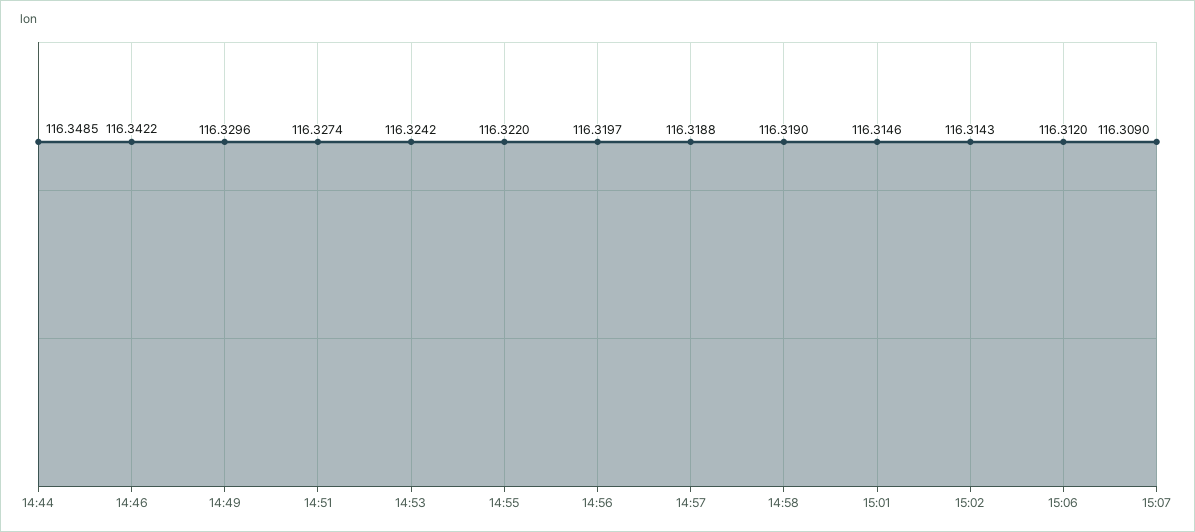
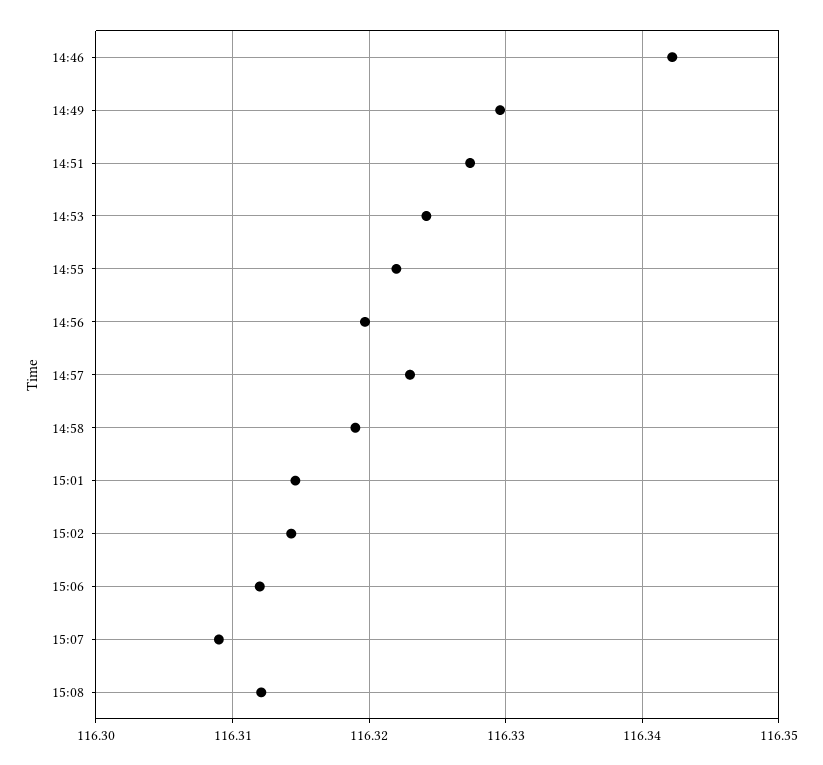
14:44: 116.3485 -> none
14:57: 116.3188 -> 116.323
15:08: none -> 116.312

